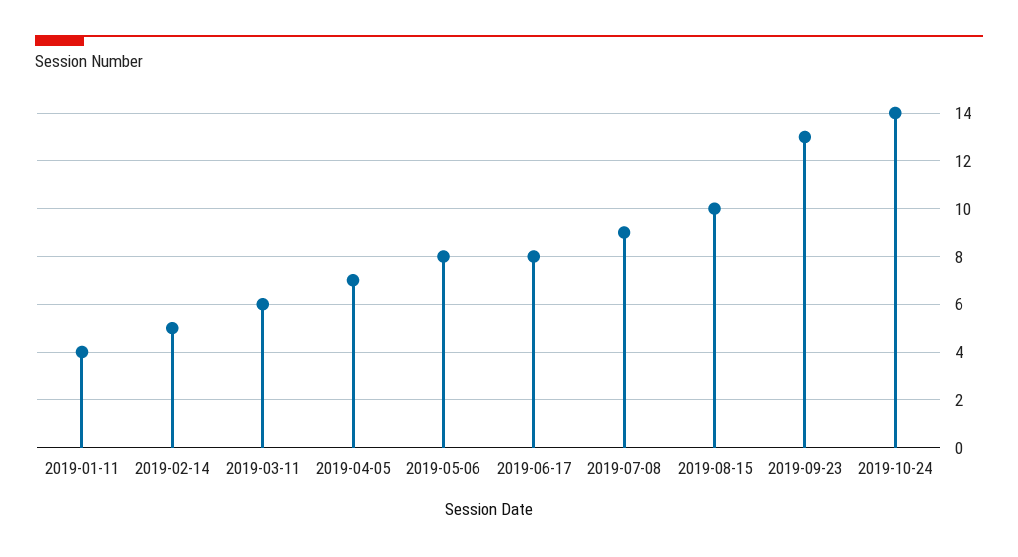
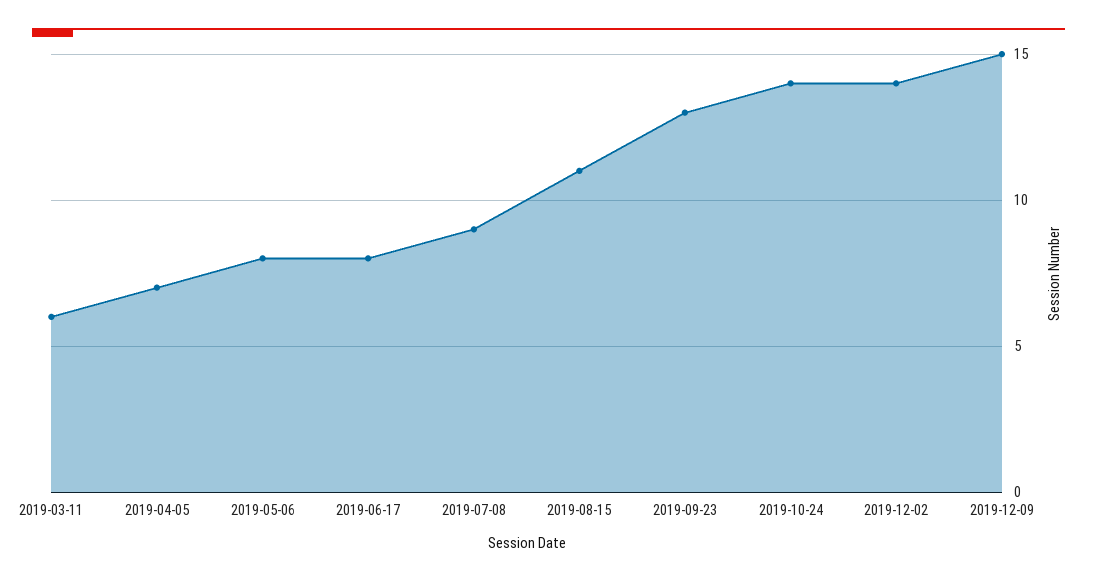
2019-01-11: 4 -> none
2019-02-14: 5 -> none
2019-08-15: 10 -> 11
2019-12-02: none -> 14
2019-12-09: none -> 15

